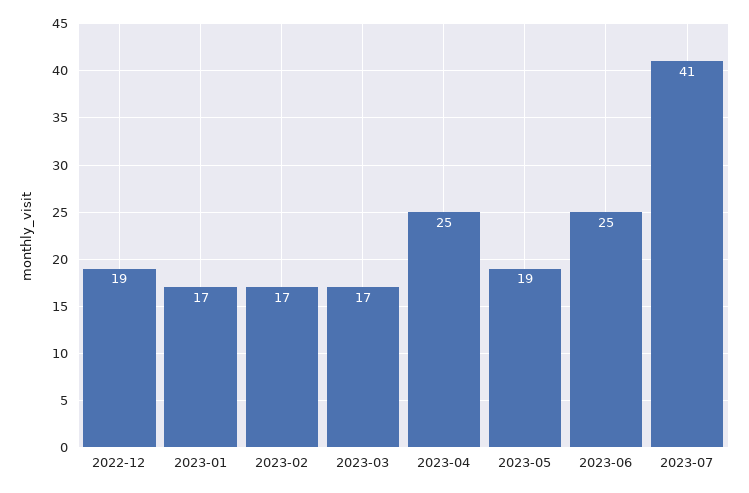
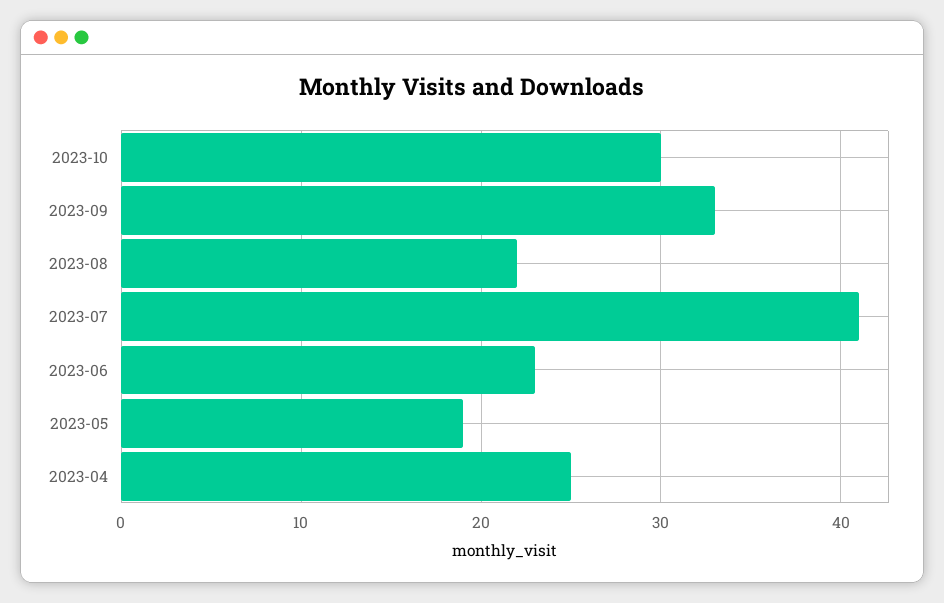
2022-12: 19 -> none
2023-01: 17 -> none
2023-02: 17 -> none
2023-03: 17 -> none
2023-06: 25 -> 23
2023-10: none -> 30
2023-09: none -> 33
2023-08: none -> 22

